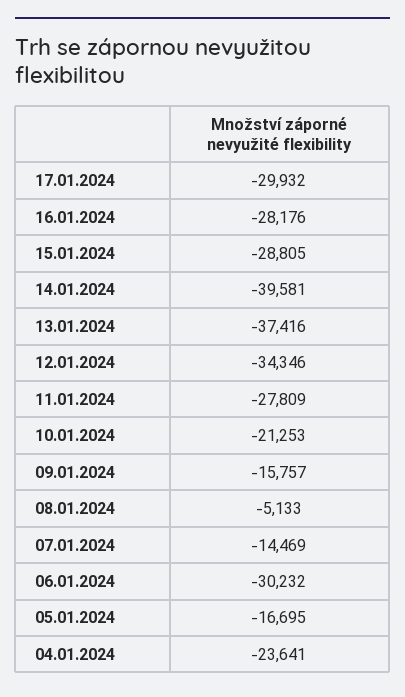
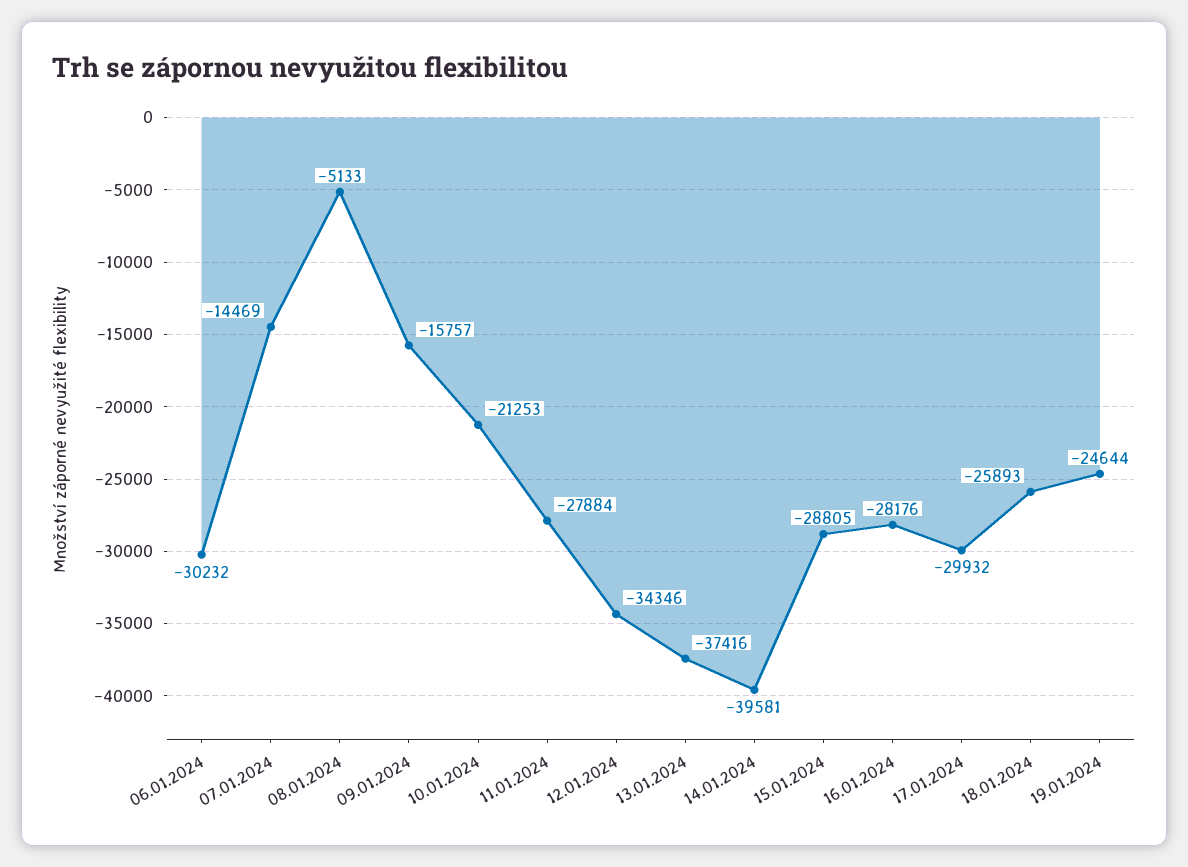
11.01.2024: -27809 -> -27884
05.01.2024: -16695 -> none
04.01.2024: -23641 -> none
18.01.2024: none -> -25893
19.01.2024: none -> -24644

